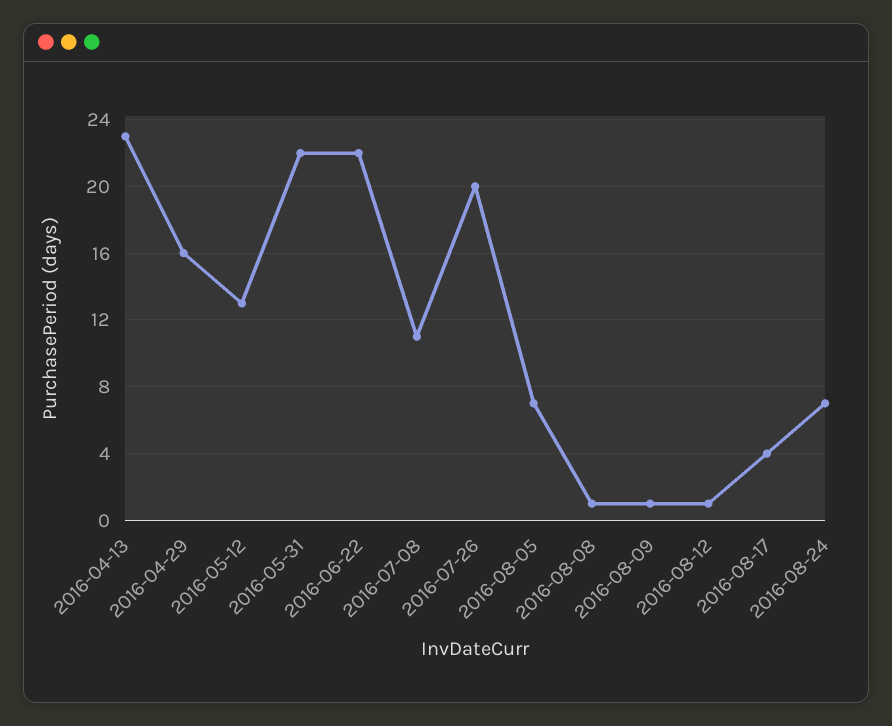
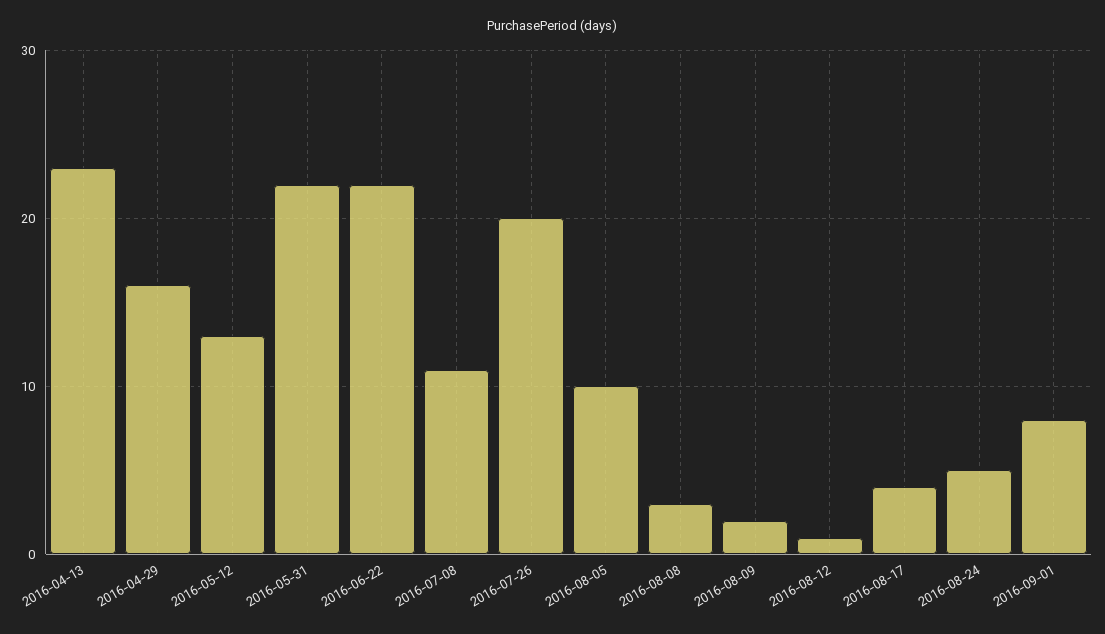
2016-08-05: 7 -> 10
2016-08-08: 1 -> 3
2016-08-09: 1 -> 2
2016-08-24: 7 -> 5
2016-09-01: none -> 8

